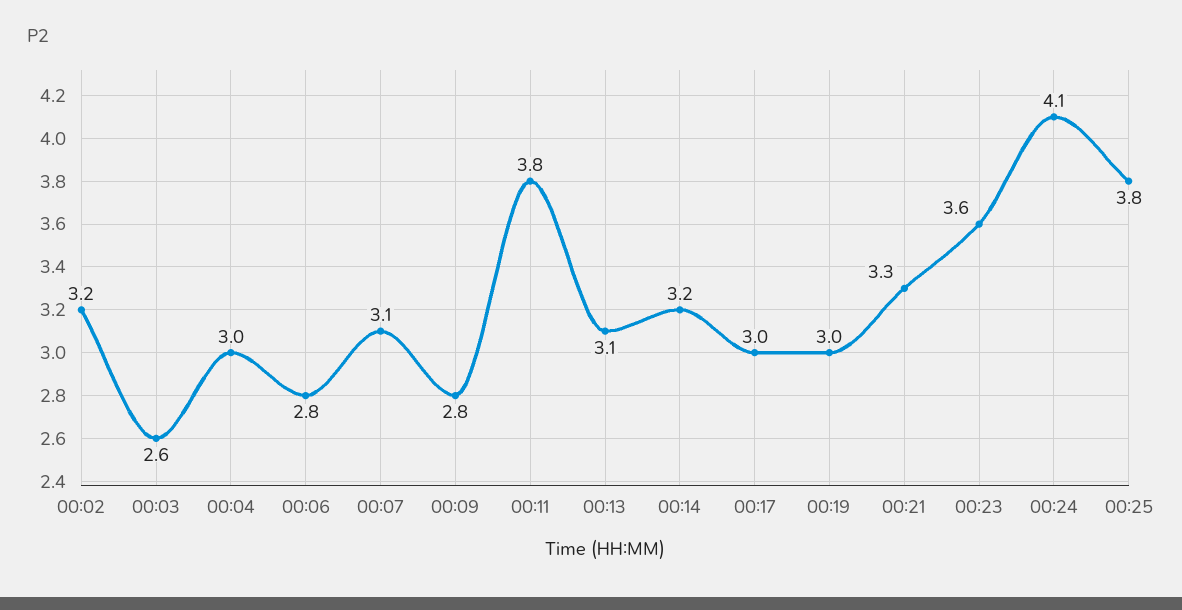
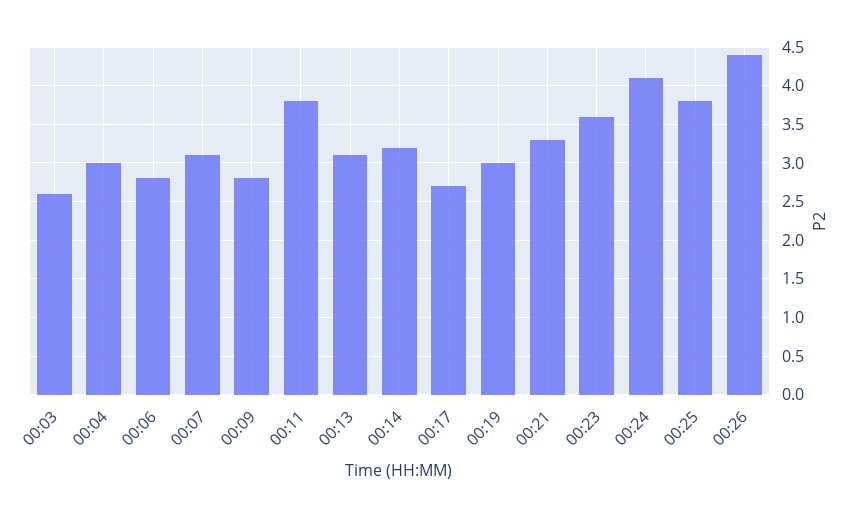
00:02: 3.2 -> none
00:17: 3 -> 2.7
00:26: none -> 4.4

